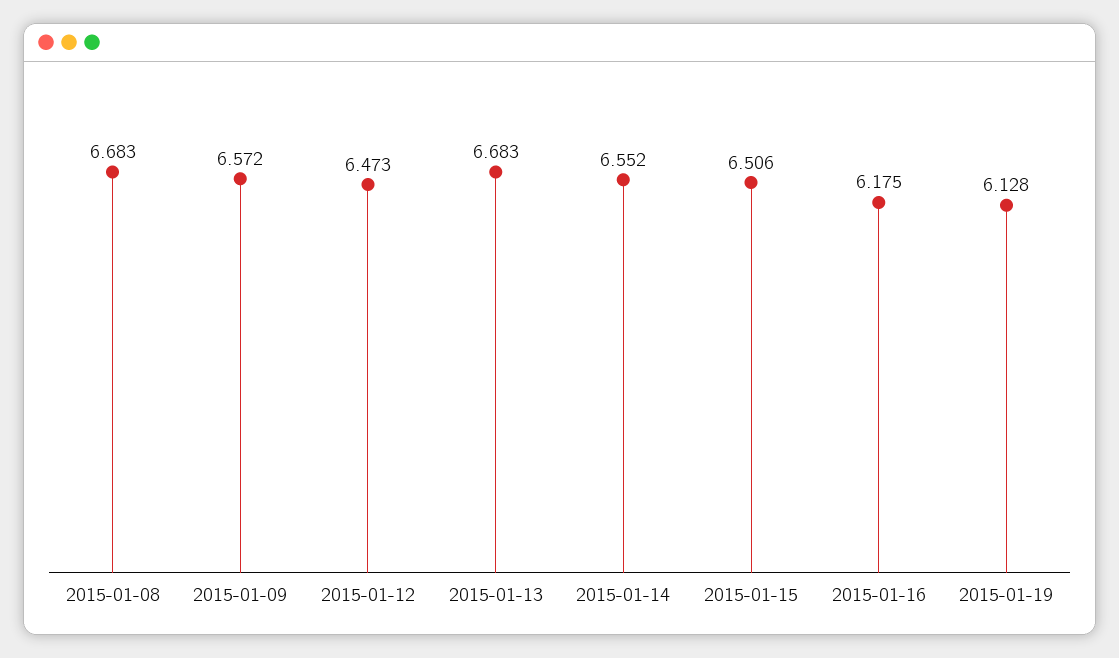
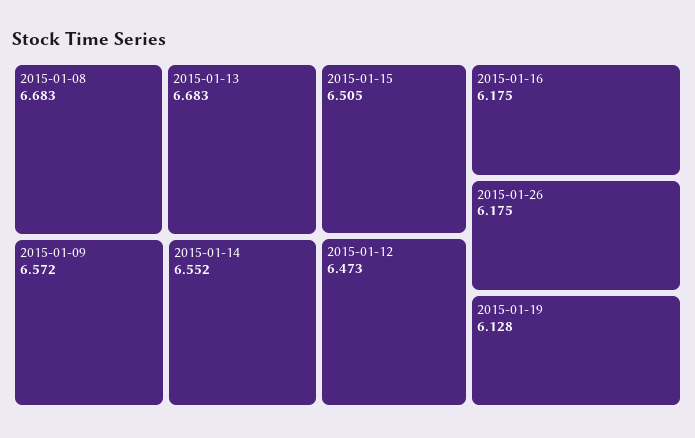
2015-01-15: 6.506 -> 6.505
2015-01-26: none -> 6.175

